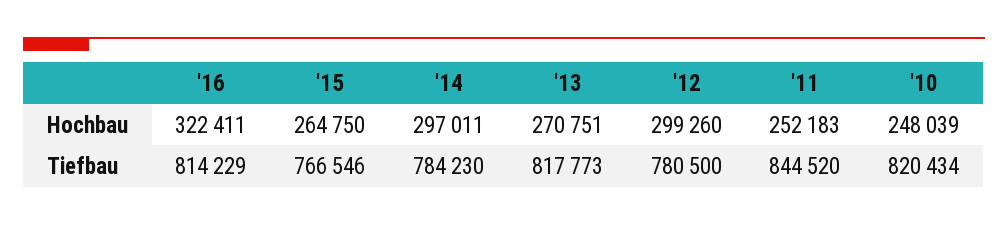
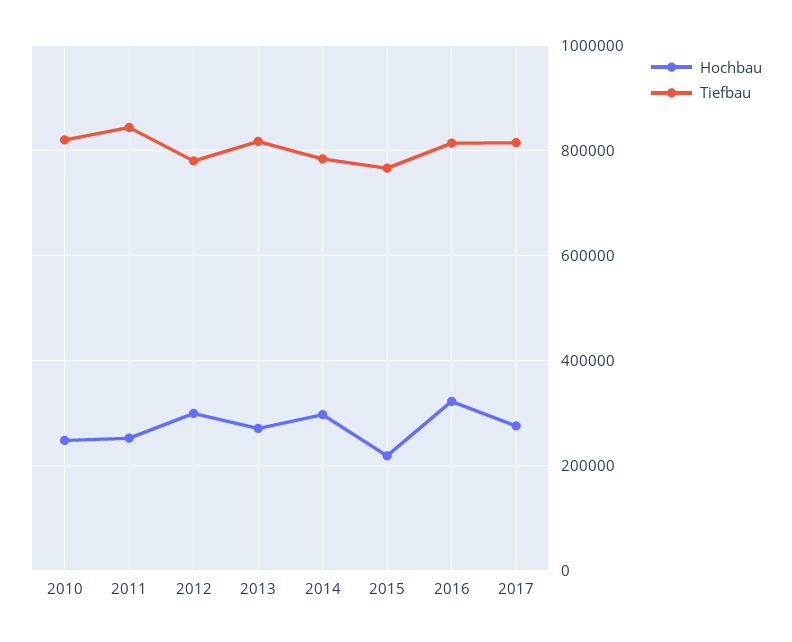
Hochbau, '15: 264750 -> 220000
Hochbau, 2017: none -> 280000
Tiefbau, 2017: none -> 820000

